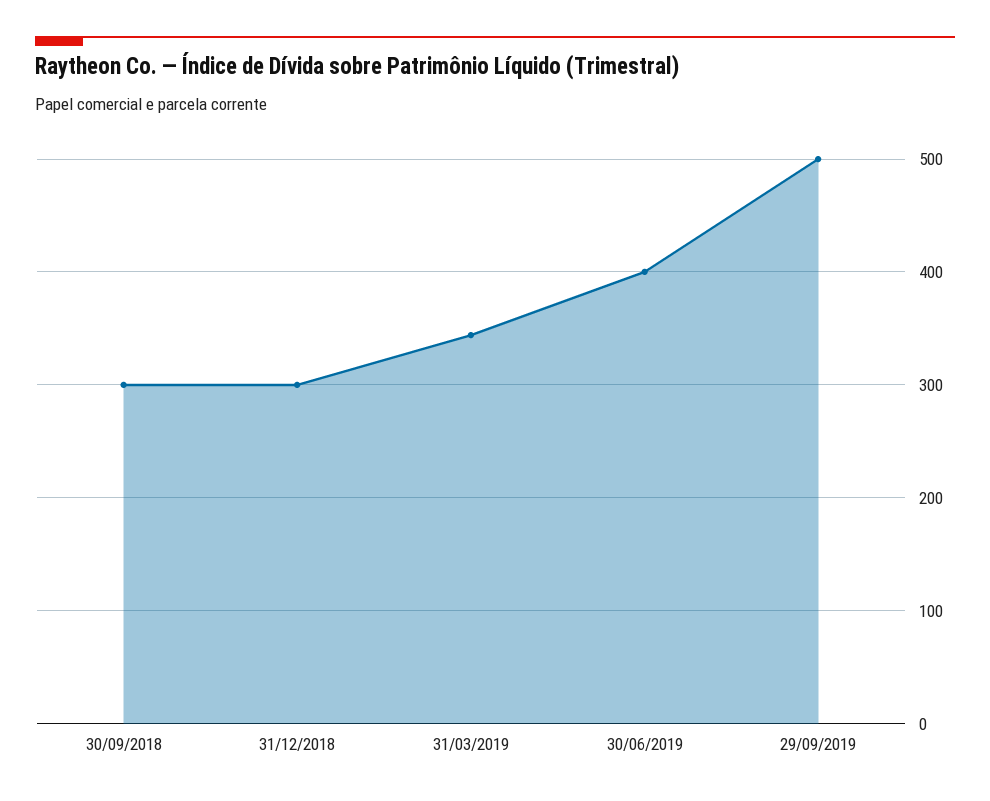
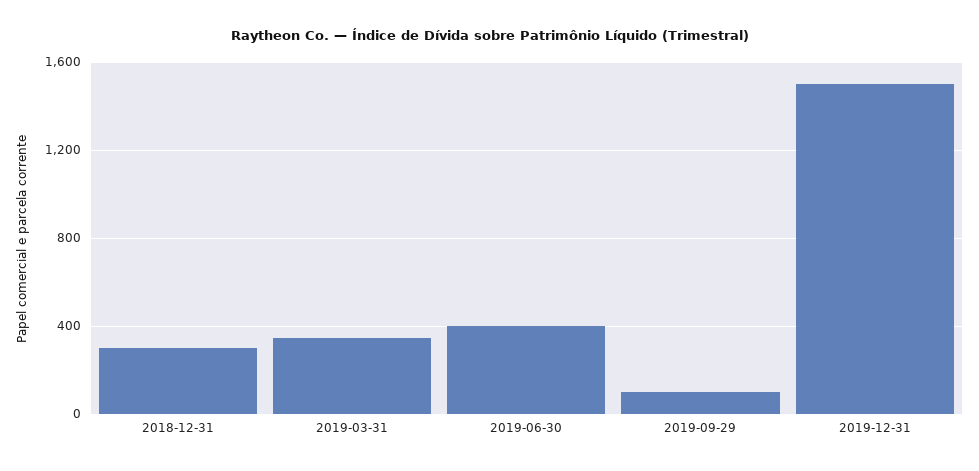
30/09/2018: 300 -> none
29/09/2019: 500 -> 100
2019-12-31: none -> 1500

